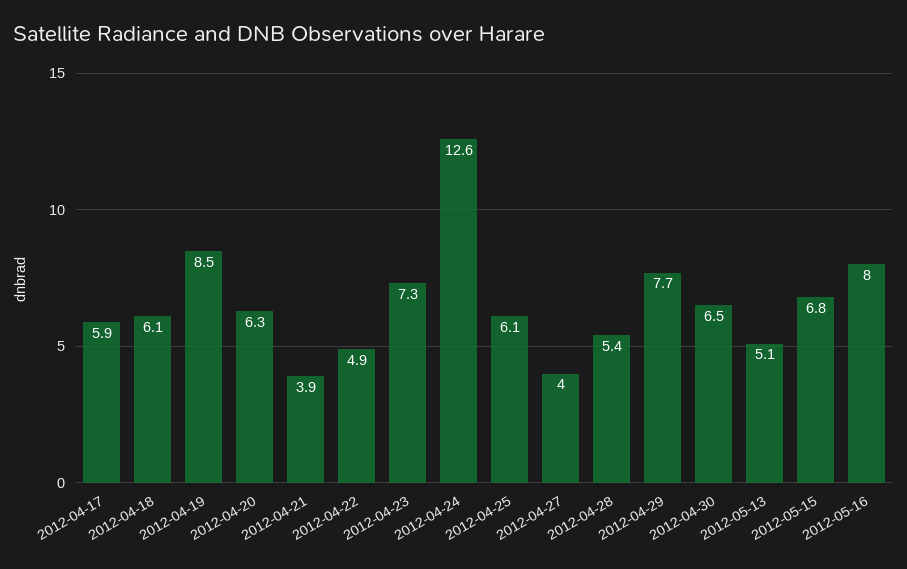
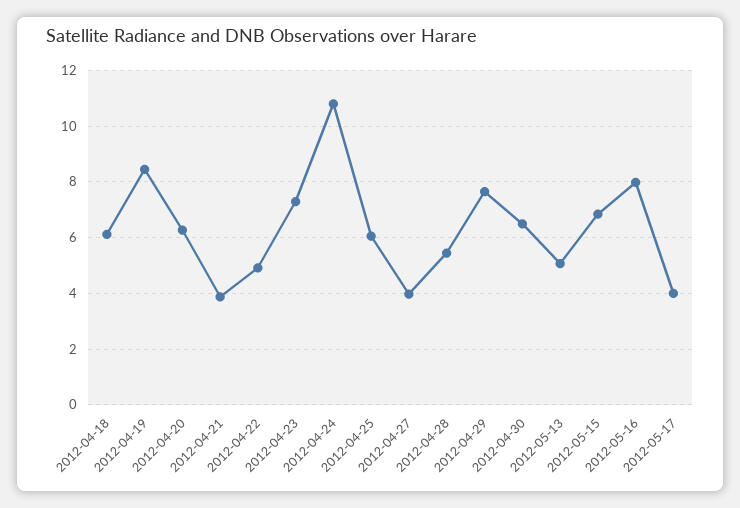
2012-04-17: 5.9 -> none
2012-04-24: 12.6 -> 10.75
2012-05-17: none -> 4

